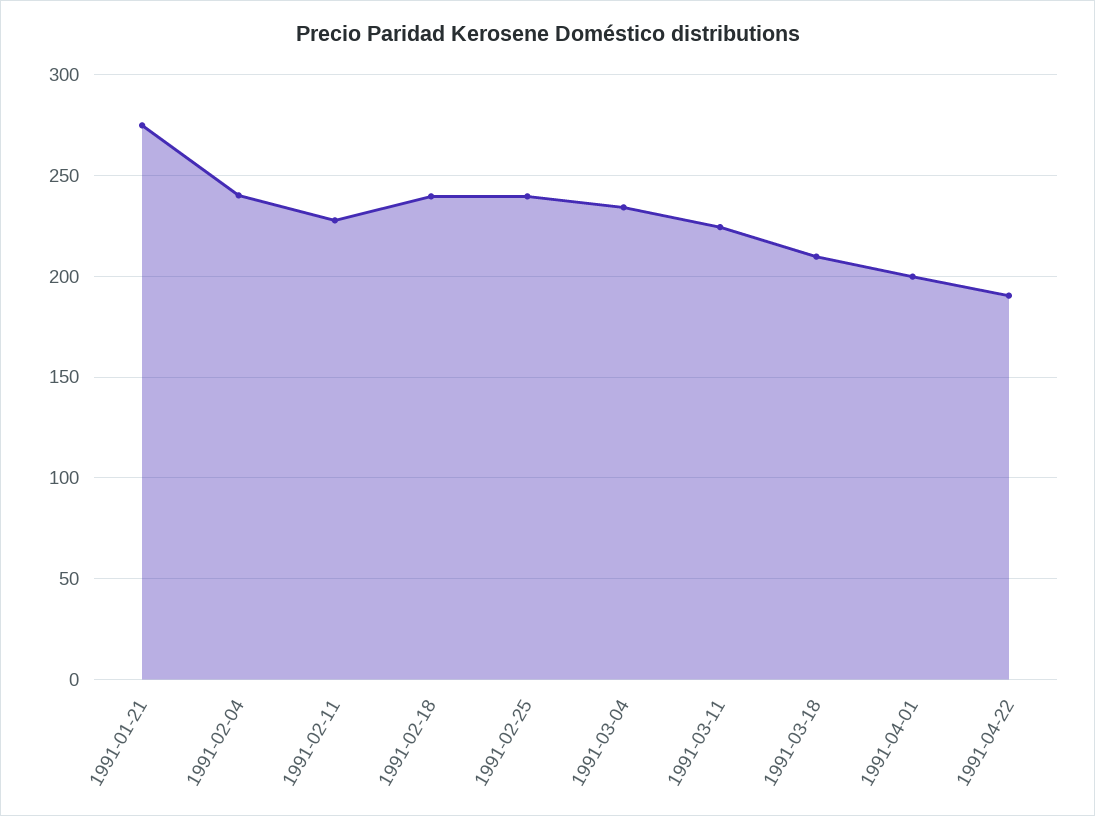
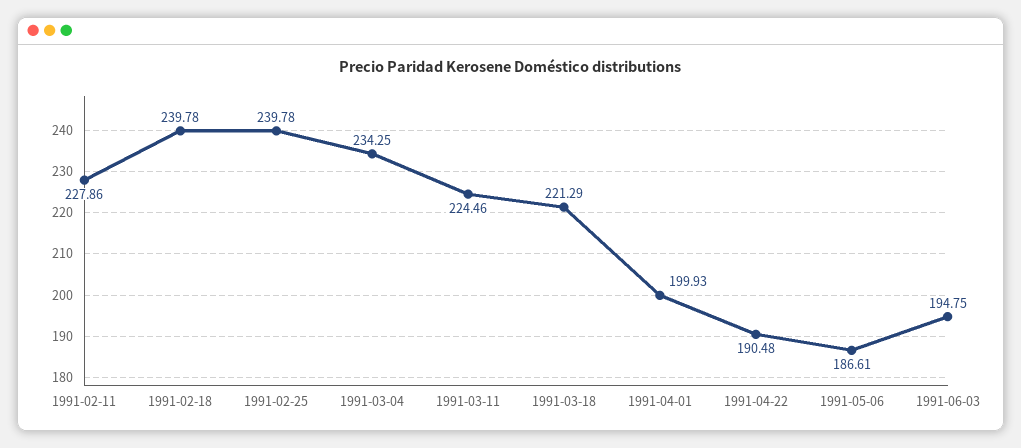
1991-01-21: 275 -> none
1991-02-04: 240 -> none
1991-03-18: 210 -> 221.29
1991-05-06: none -> 186.61
1991-06-03: none -> 194.75

